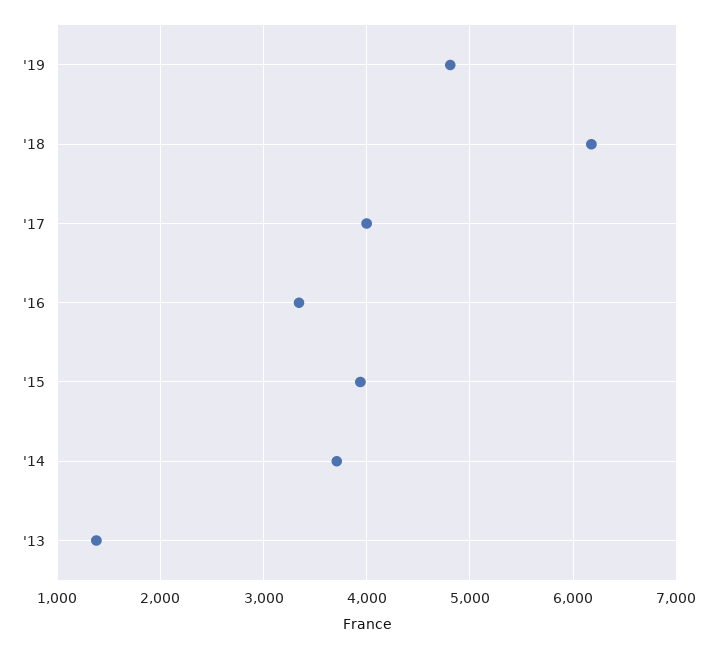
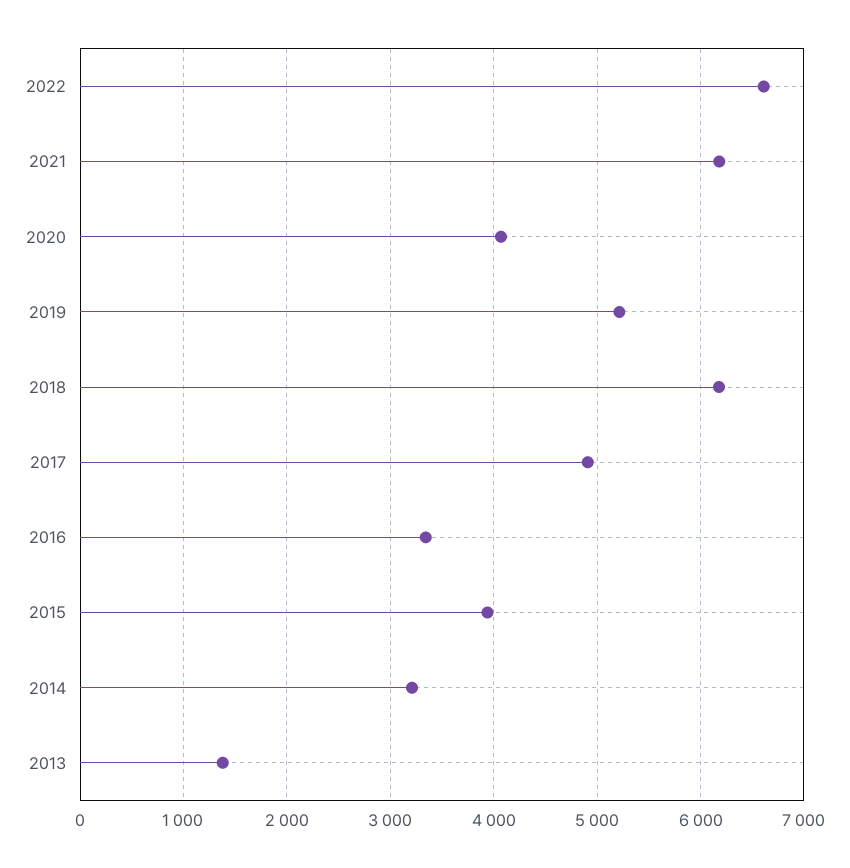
'19: 4800 -> 5200
'17: 4000 -> 4900
'14: 3700 -> 3200
2022: none -> 6600
2021: none -> 6200
2020: none -> 4100

